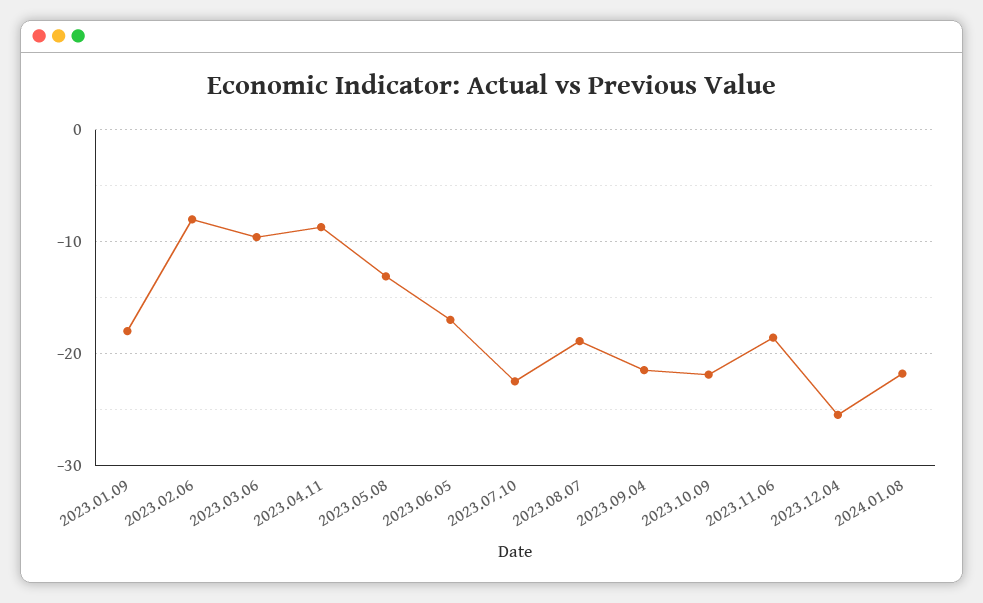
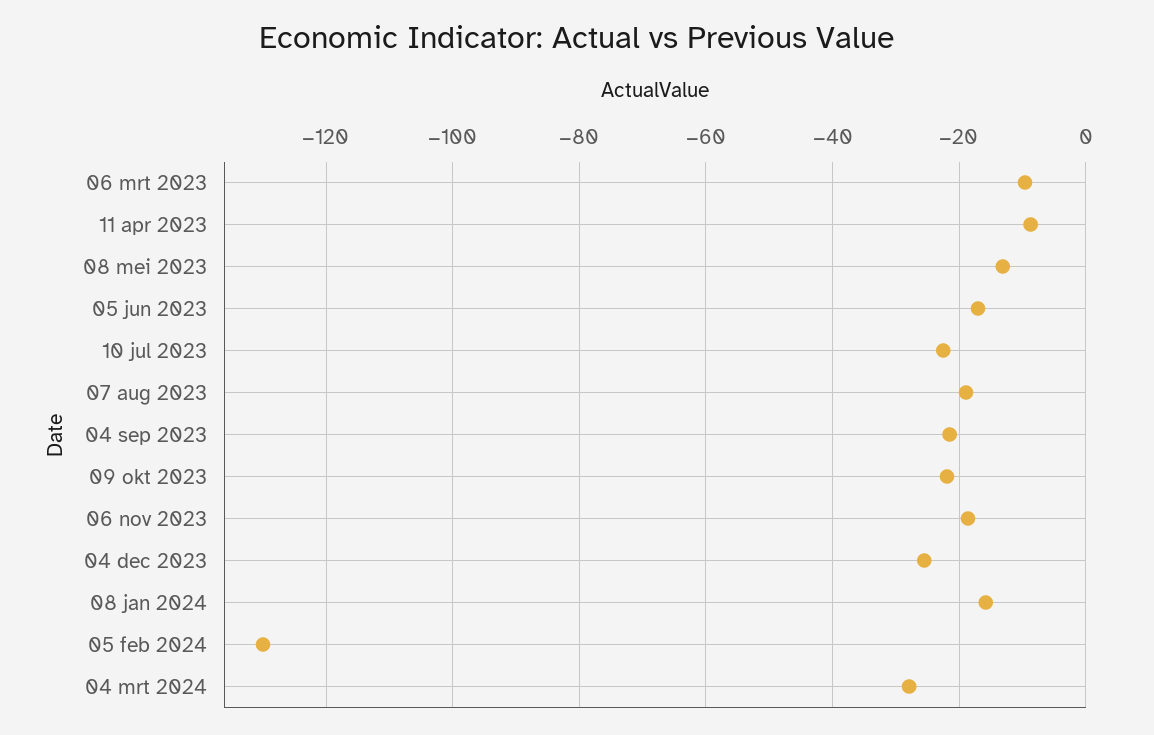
2023.01.09: -18 -> none
2023.02.06: -8 -> none
2024.01.08: -22 -> -16
05 feb 2024: none -> -130
04 mrt 2024: none -> -28

